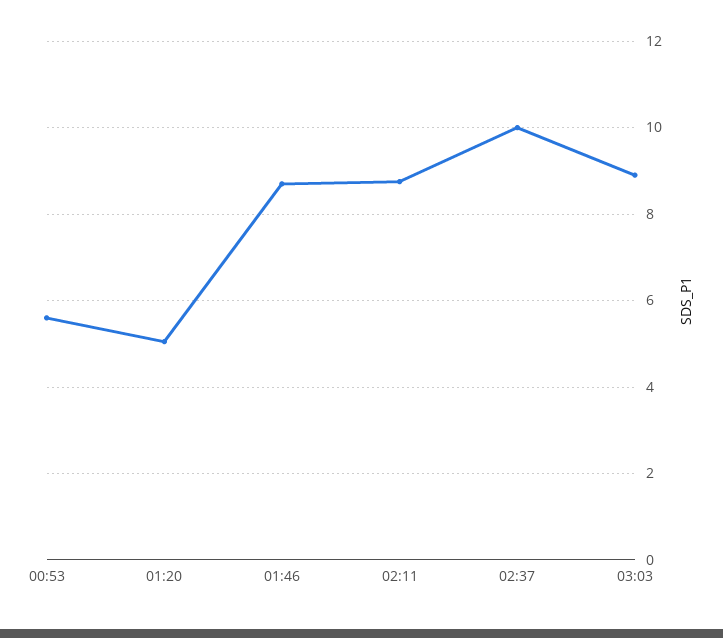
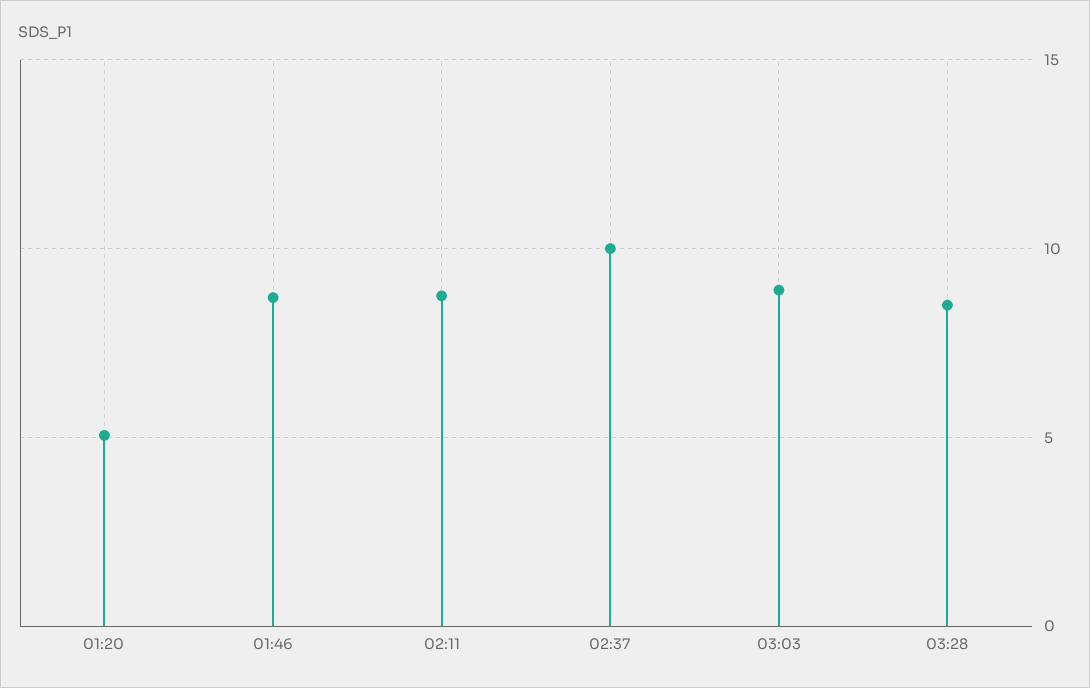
00:53: 5.6 -> none
03:28: none -> 8.5

